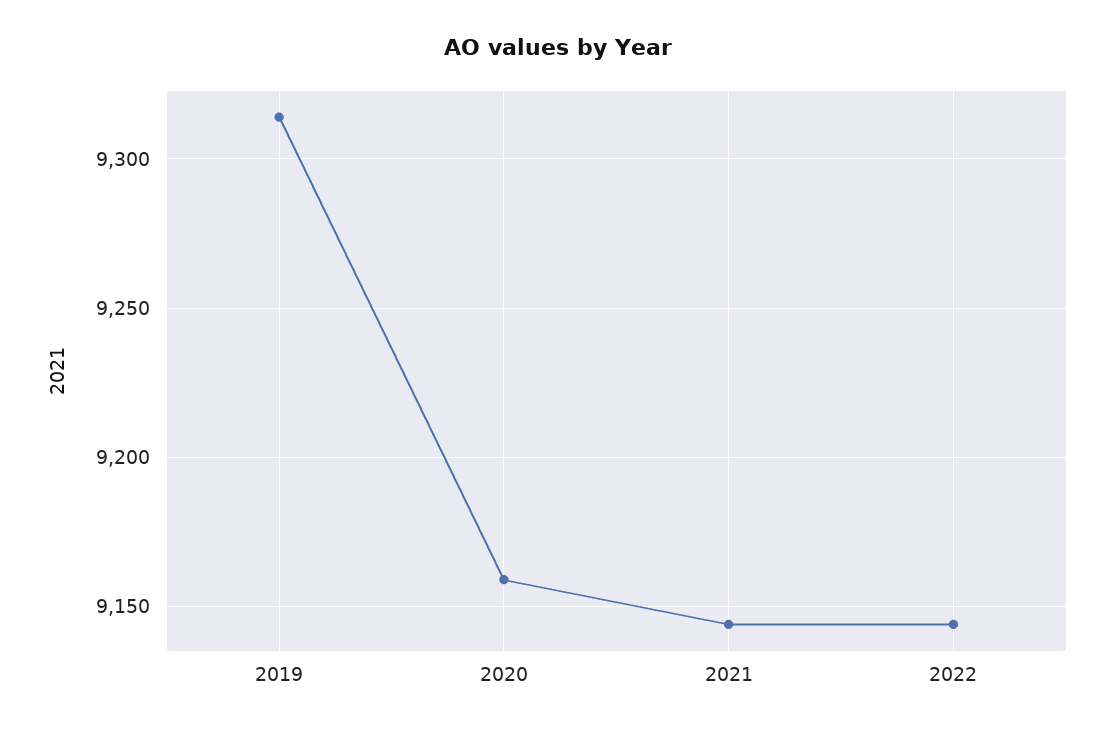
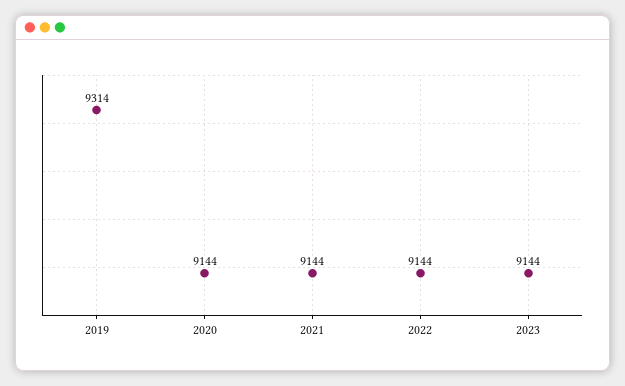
2020: 9160 -> 9144
2023: none -> 9144

